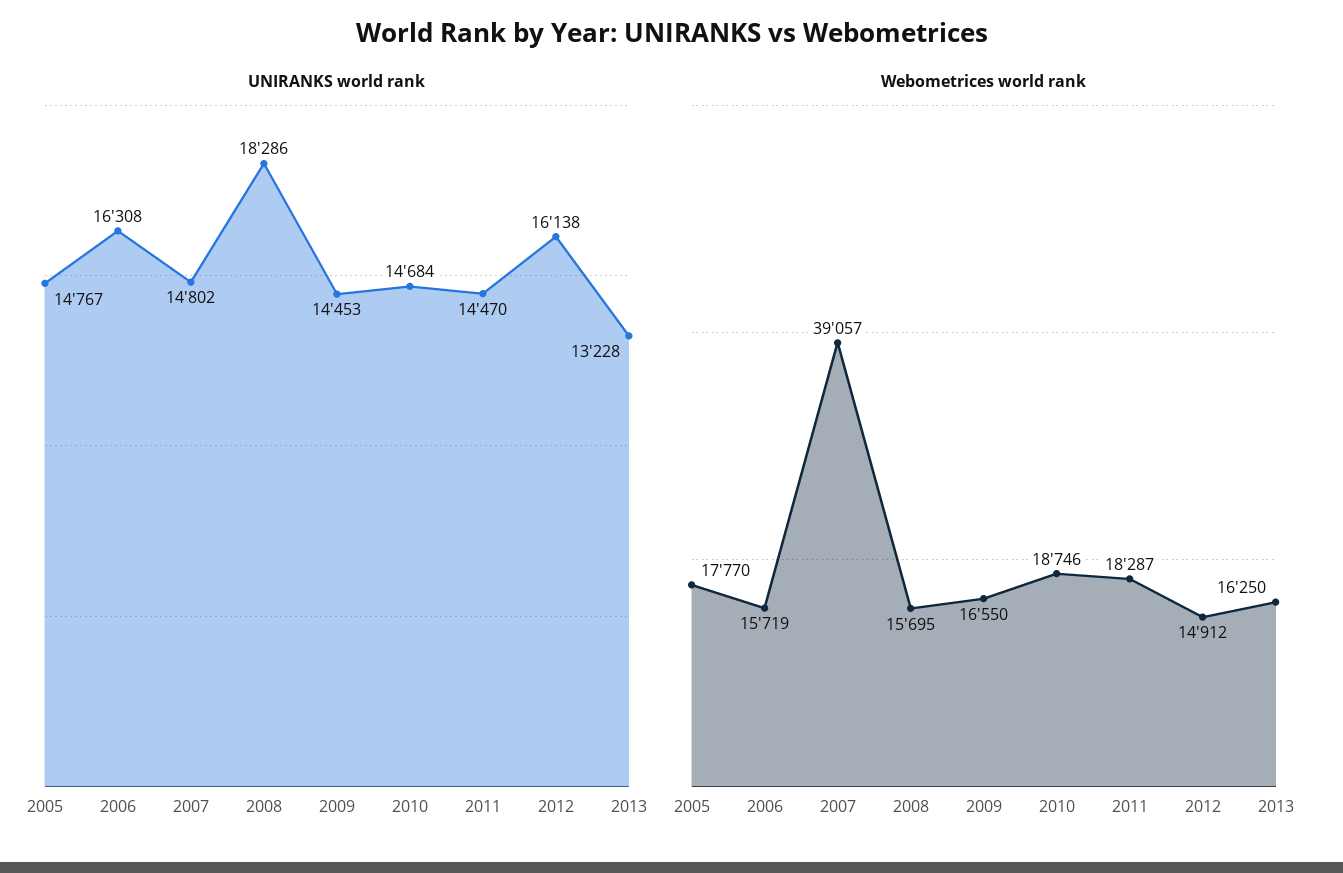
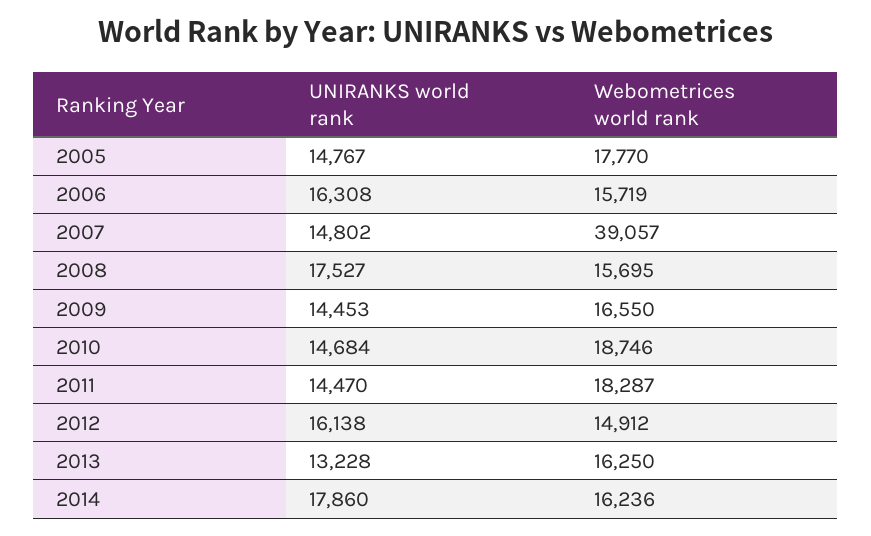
UNIRANKS world rank, 2008: 18286 -> 17527
UNIRANKS world rank, 2014: none -> 17860
Webometrices world rank, 2014: none -> 16236

